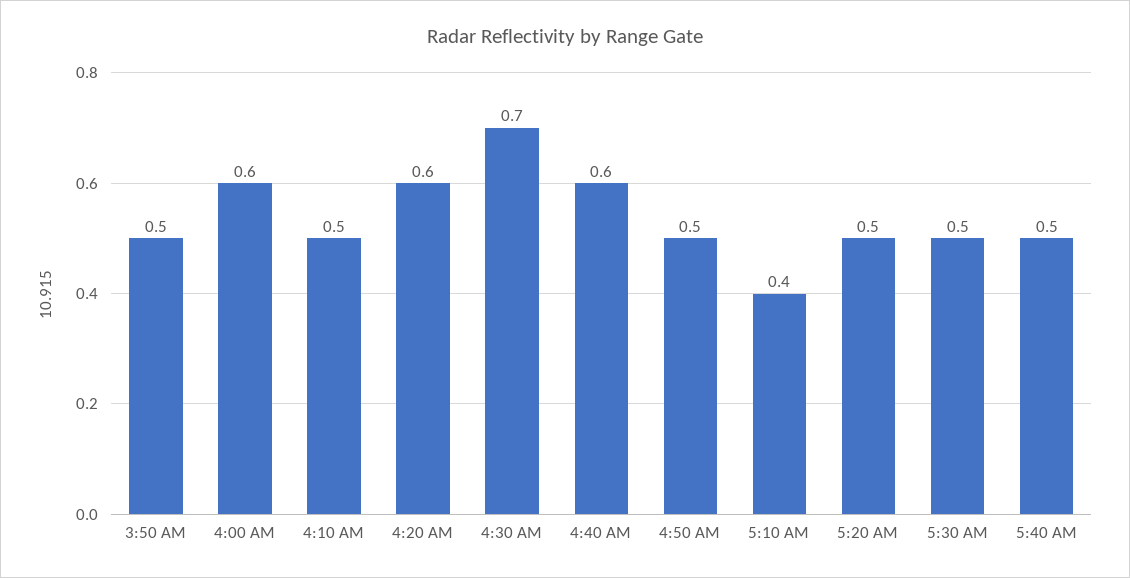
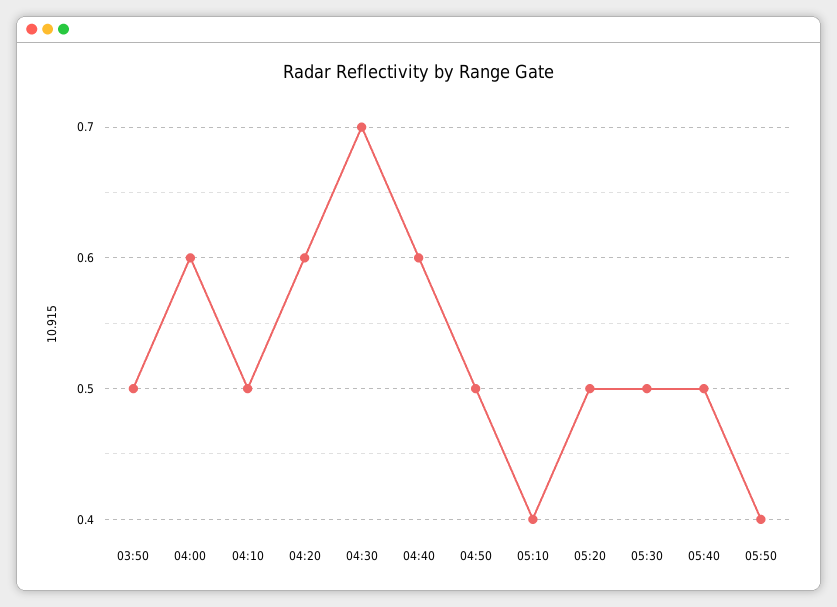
05:50: none -> 0.4

